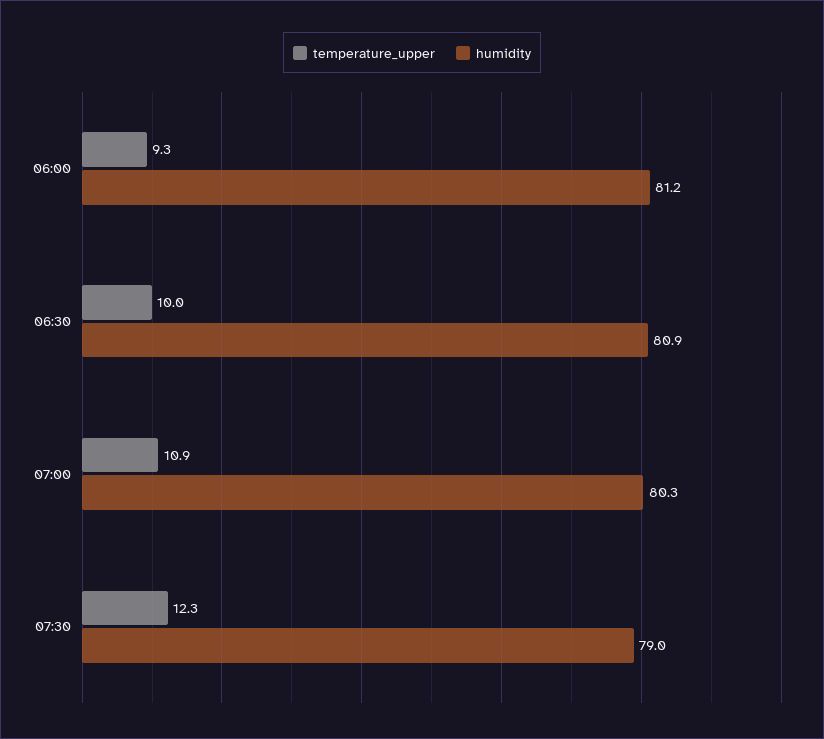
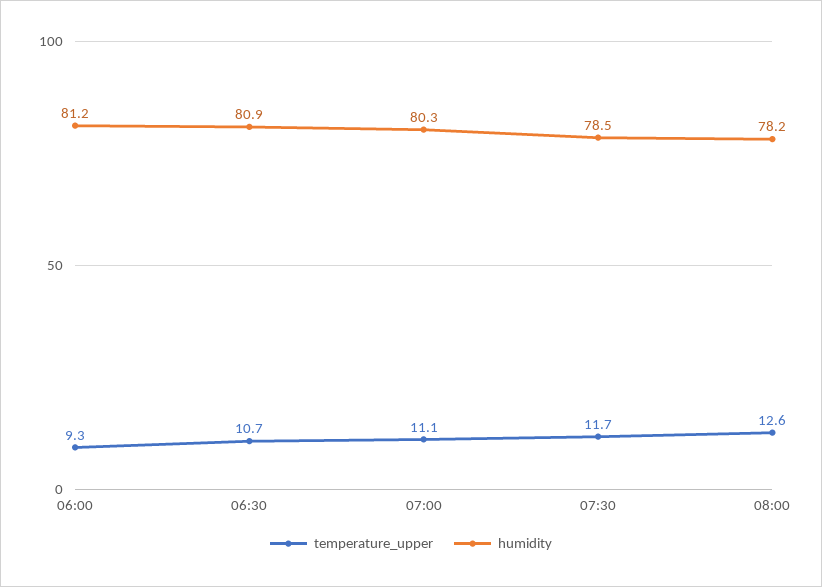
temperature_upper, 06:30: 10 -> 10.7
temperature_upper, 07:00: 10.9 -> 11.1
temperature_upper, 07:30: 12.3 -> 11.7
humidity, 07:30: 79 -> 78.5
temperature_upper, 08:00: none -> 12.6
humidity, 08:00: none -> 78.2

